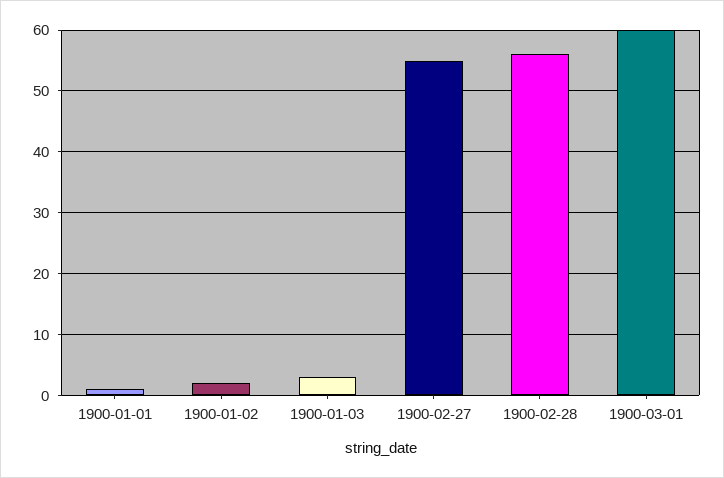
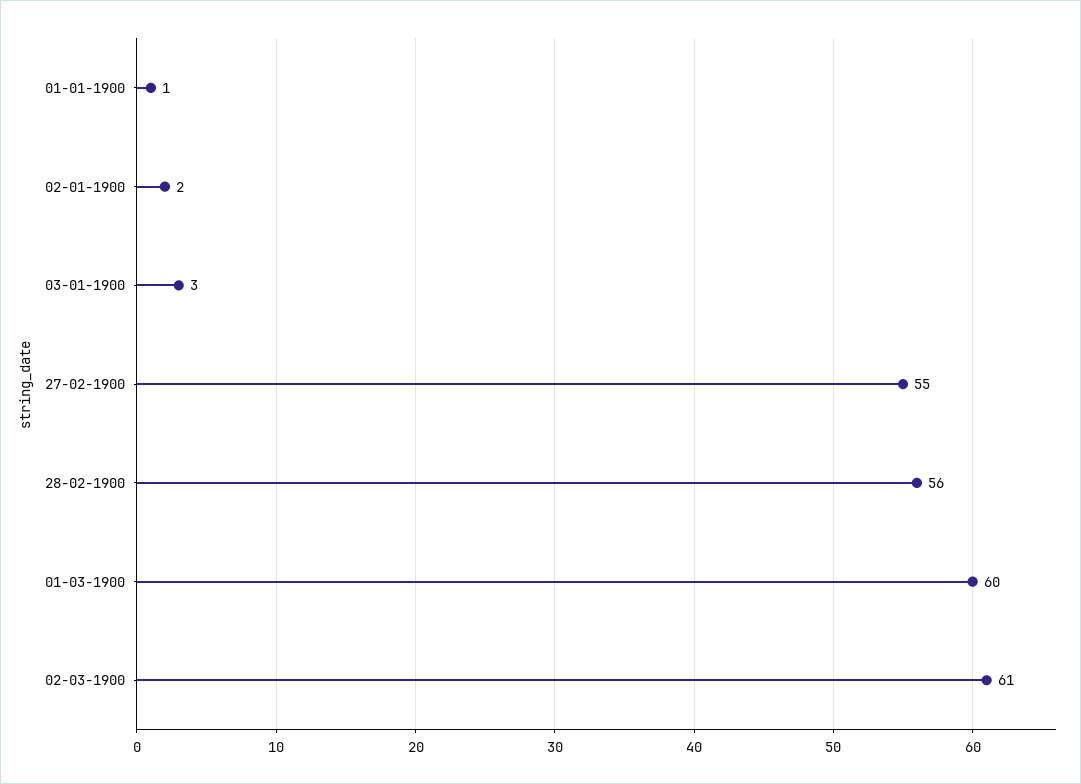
02-03-1900: none -> 61

